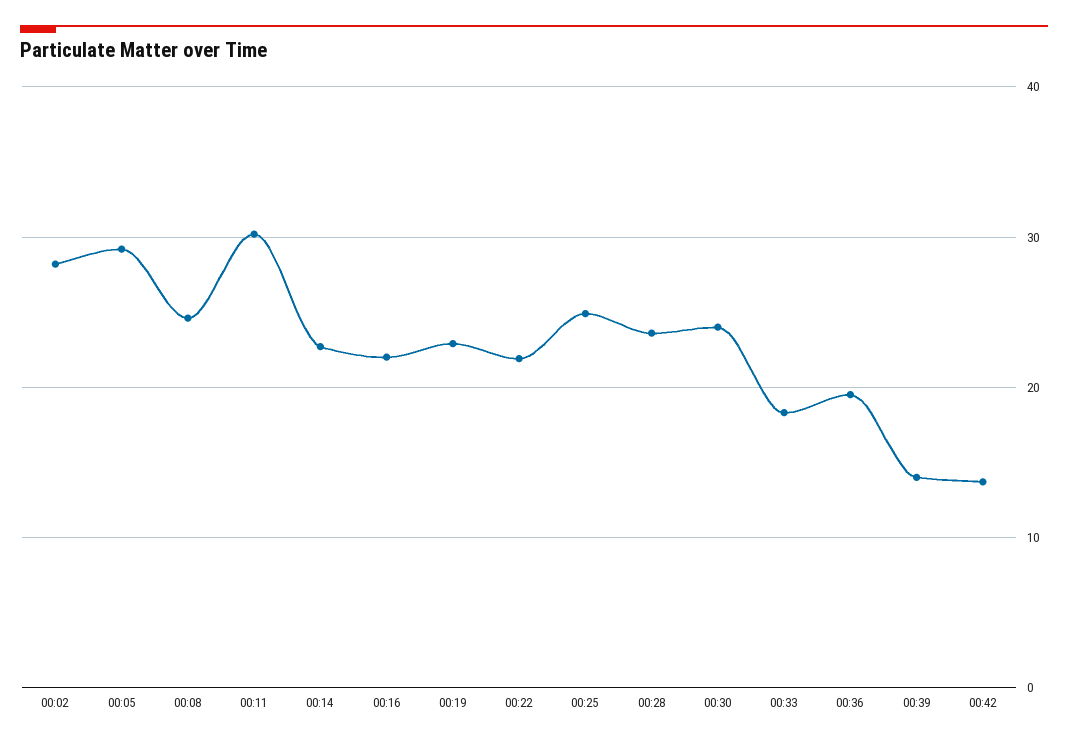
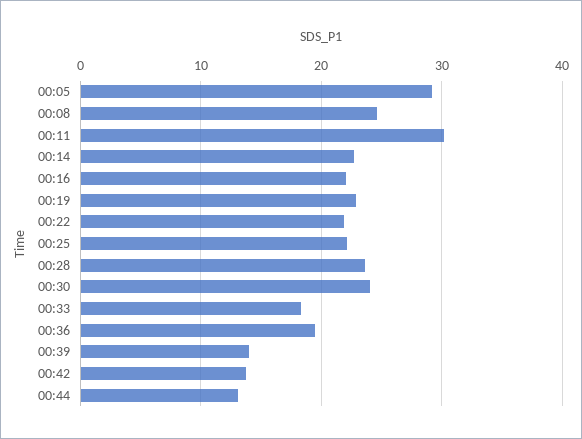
00:02: 28 -> none
00:25: 25 -> 22
00:44: none -> 13

